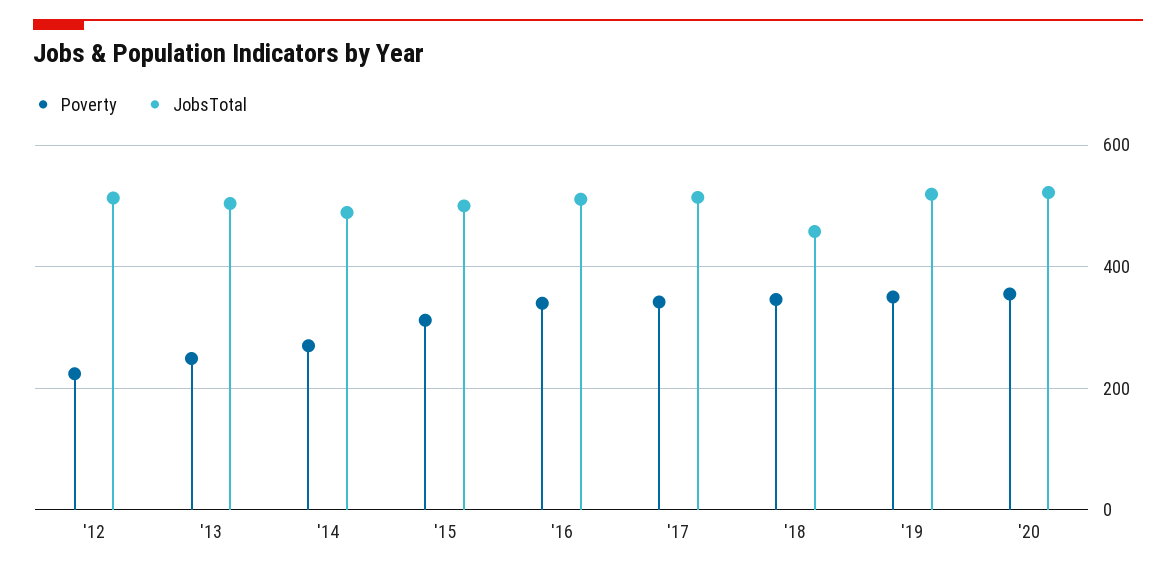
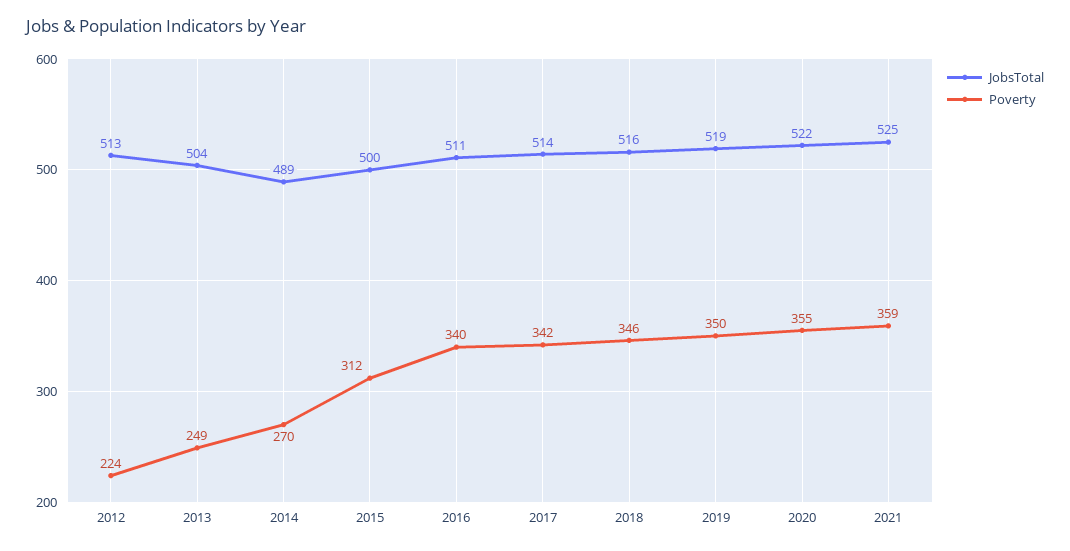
JobsTotal, '18: 460 -> 516
JobsTotal, 2021: none -> 525
Poverty, 2021: none -> 359

